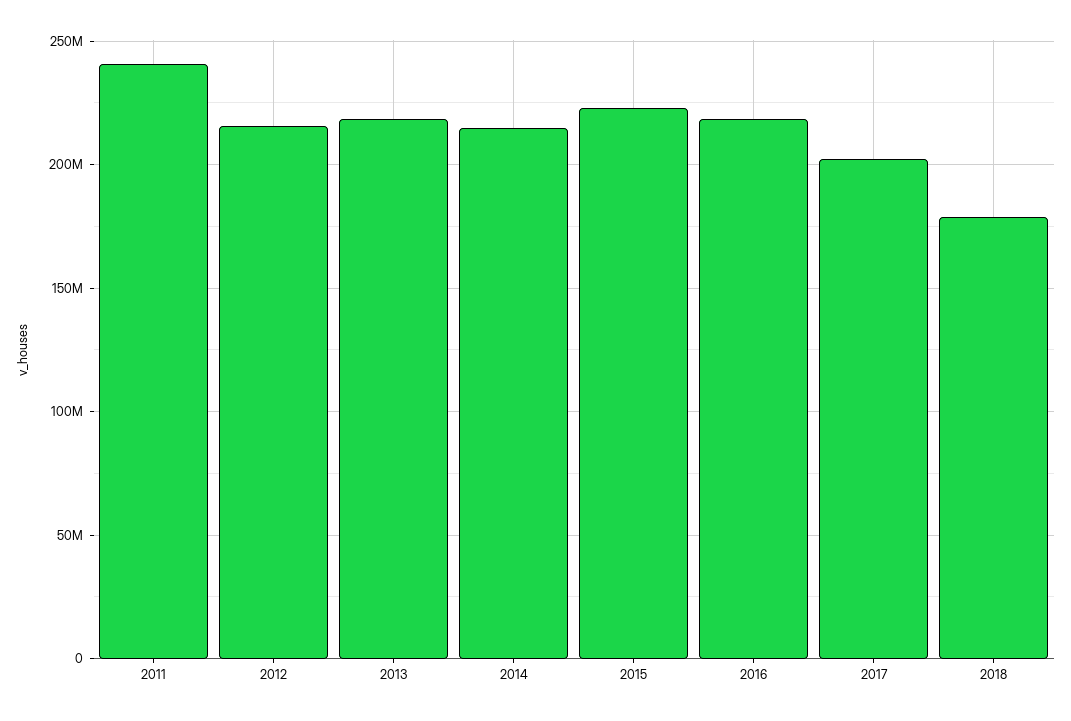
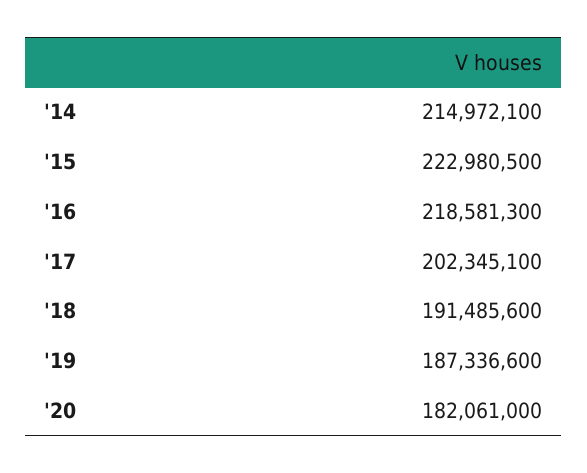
2011: 240000000 -> none
2012: 215000000 -> none
2013: 220000000 -> none
2018: 180000000 -> 191485600
'19: none -> 187336600
'20: none -> 182061000

